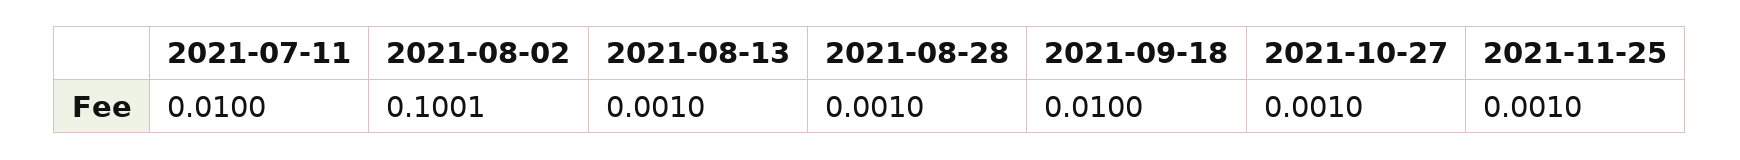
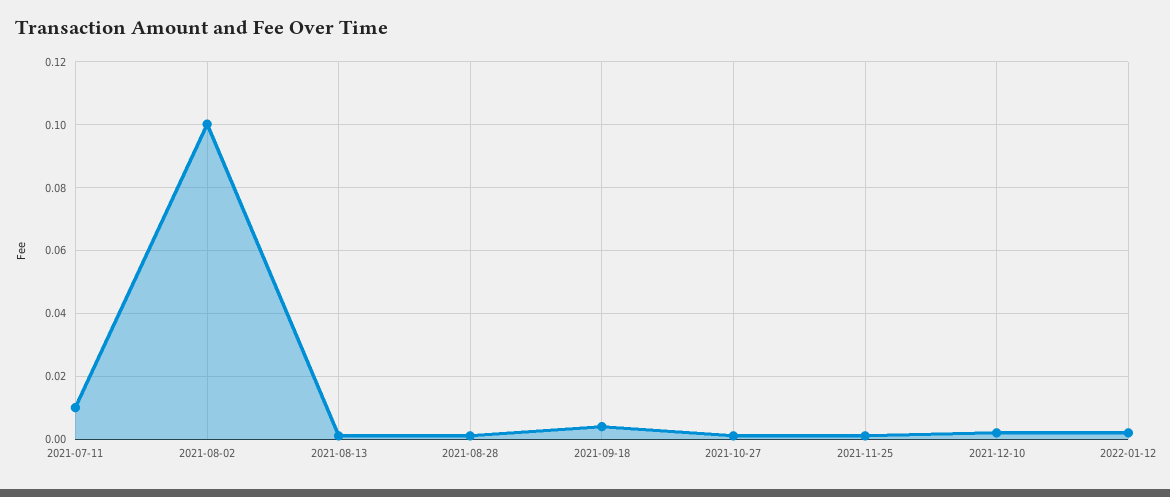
2021-09-18: 0.01 -> 0.004
2021-12-10: none -> 0.002
2022-01-12: none -> 0.002

